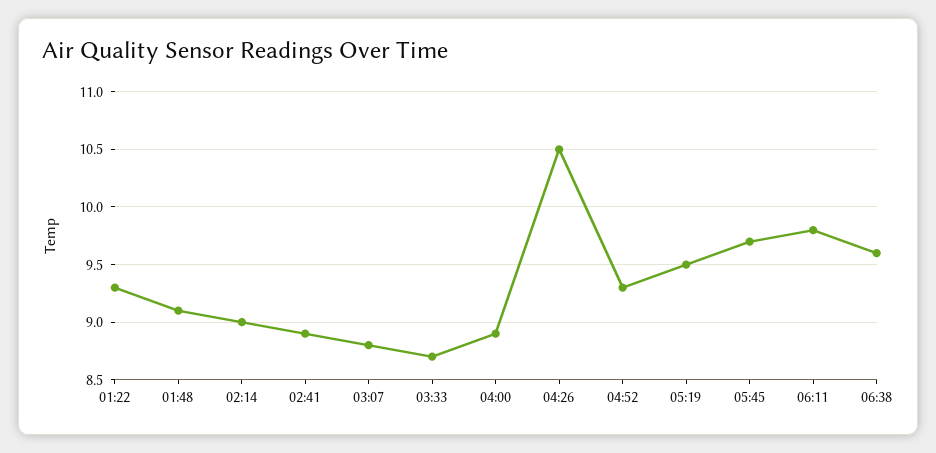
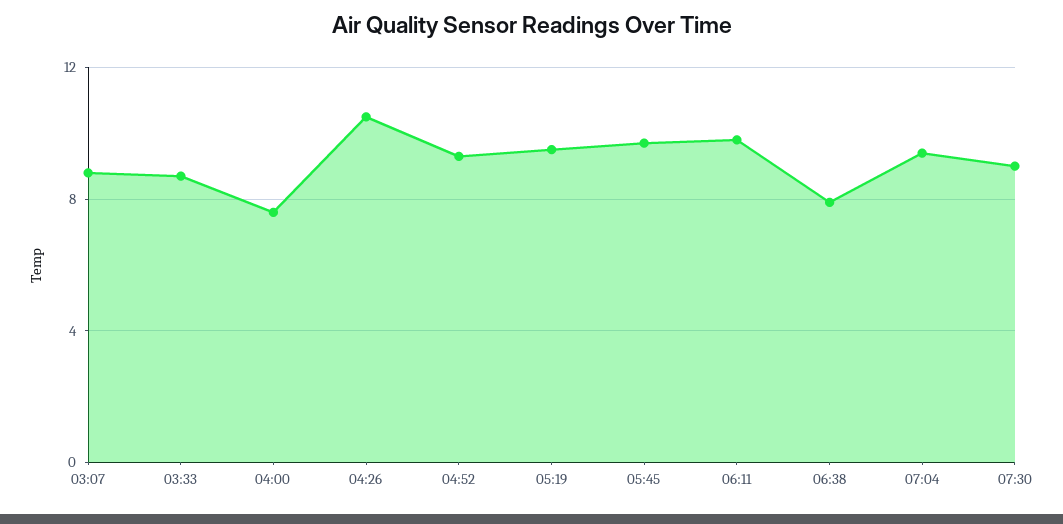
01:22: 9.3 -> none
01:48: 9.1 -> none
02:14: 9 -> none
02:41: 8.9 -> none
04:00: 8.9 -> 7.5
06:38: 9.6 -> 8
07:04: none -> 9.5
07:30: none -> 9

